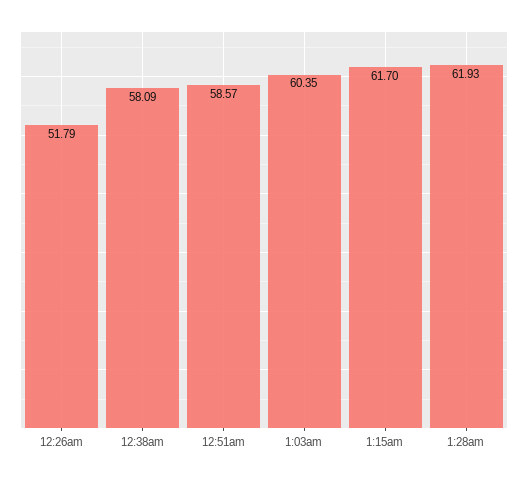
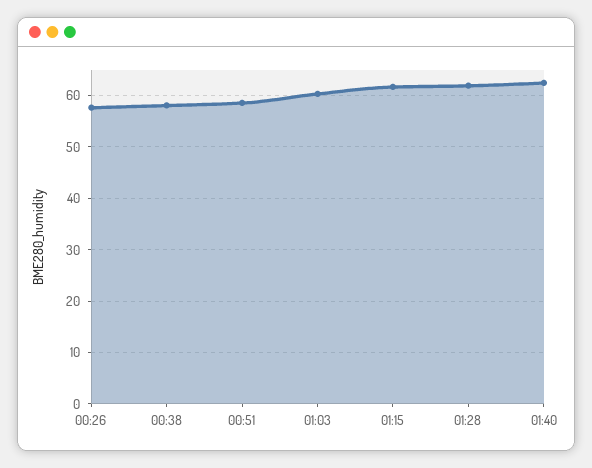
12:26am: 51.79 -> 58
01:40: none -> 62

